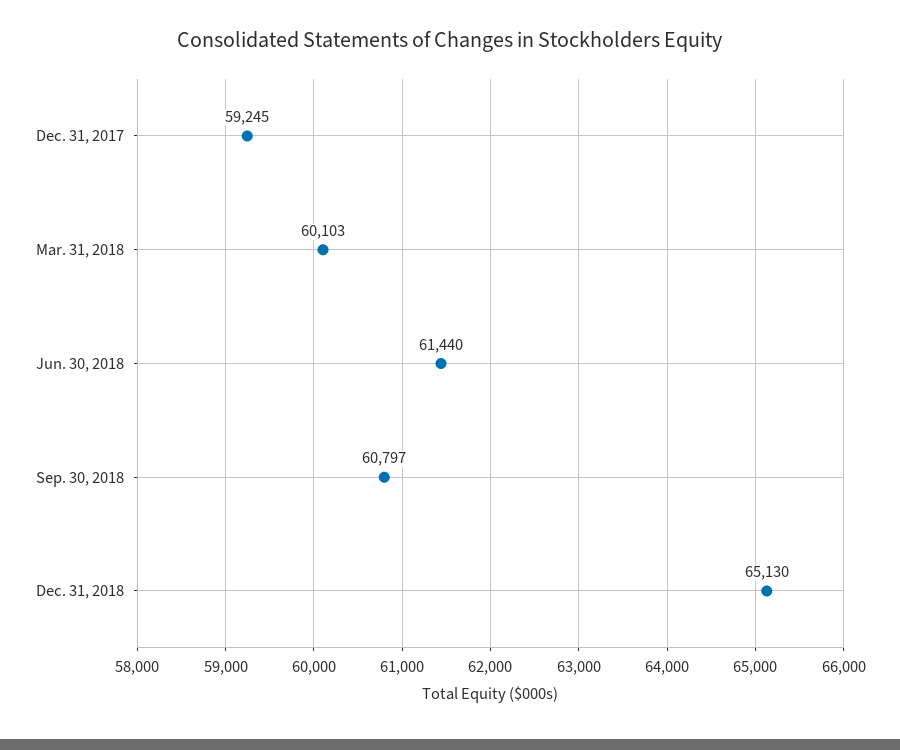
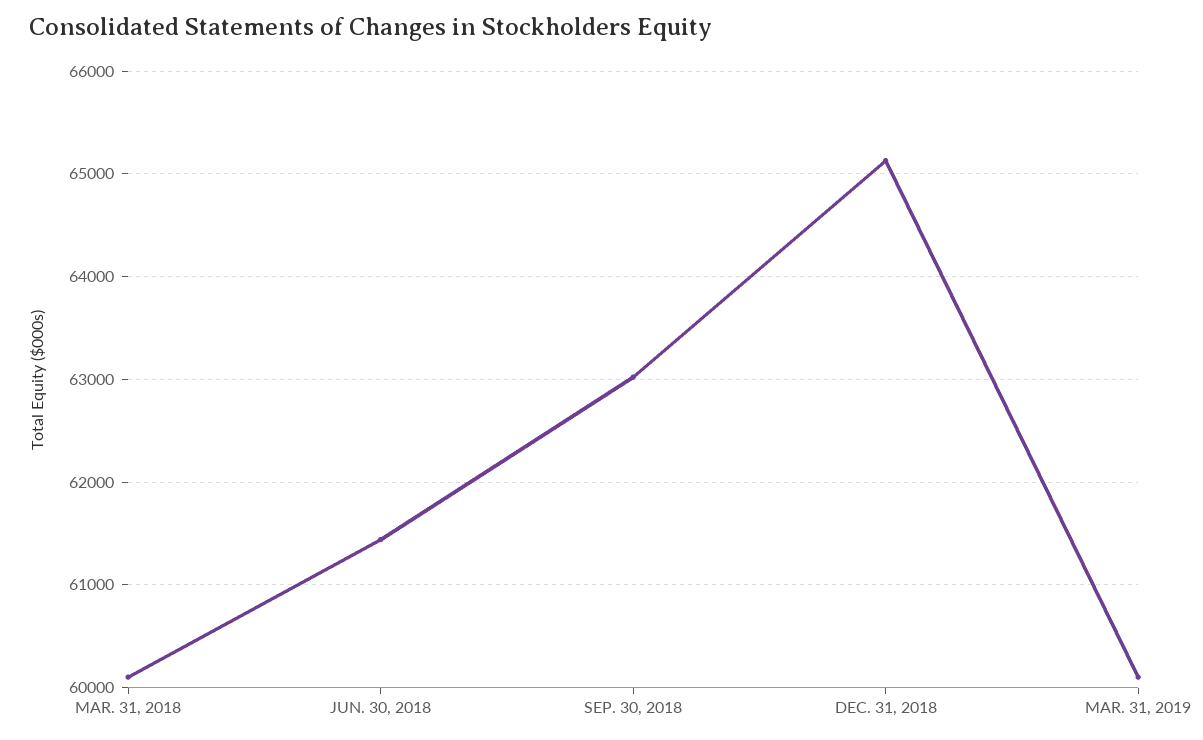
Dec. 31, 2017: 59245 -> none
Sep. 30, 2018: 60797 -> 63000
MAR. 31, 2019: none -> 60100

